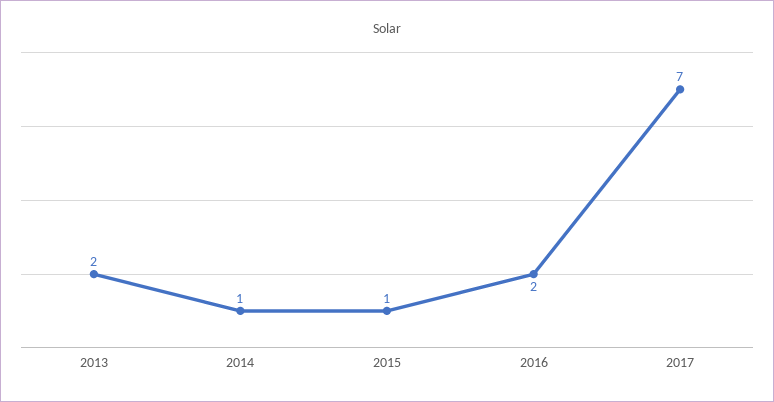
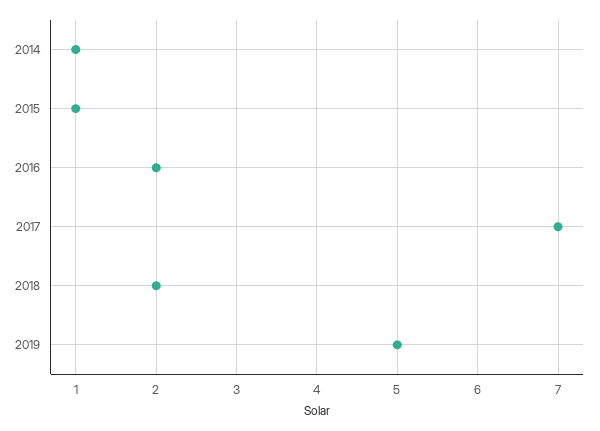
2013: 2 -> none
2018: none -> 2
2019: none -> 5

